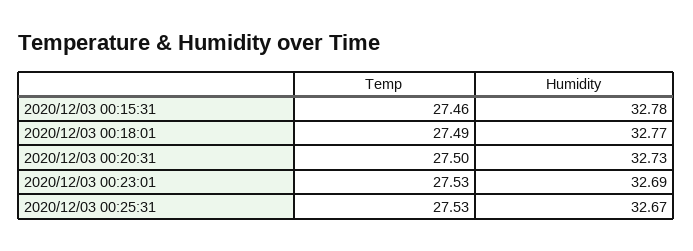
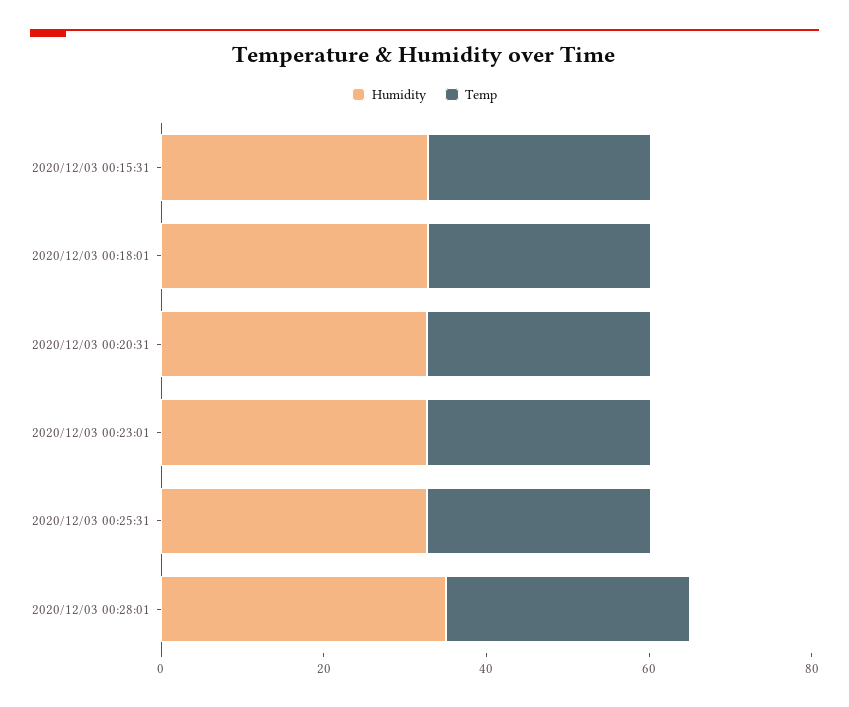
Humidity, 2020/12/03 00:28:01: none -> 35
Temp, 2020/12/03 00:28:01: none -> 30

